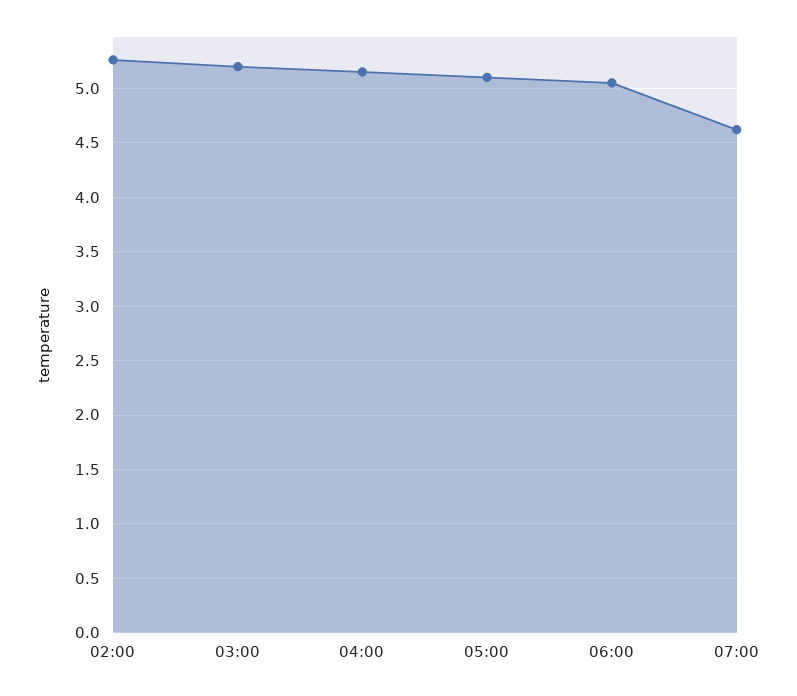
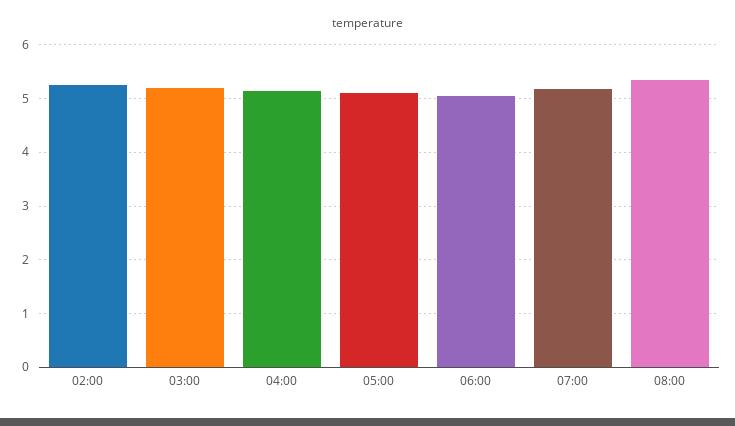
07:00: 4.6 -> 5.2
08:00: none -> 5.4

